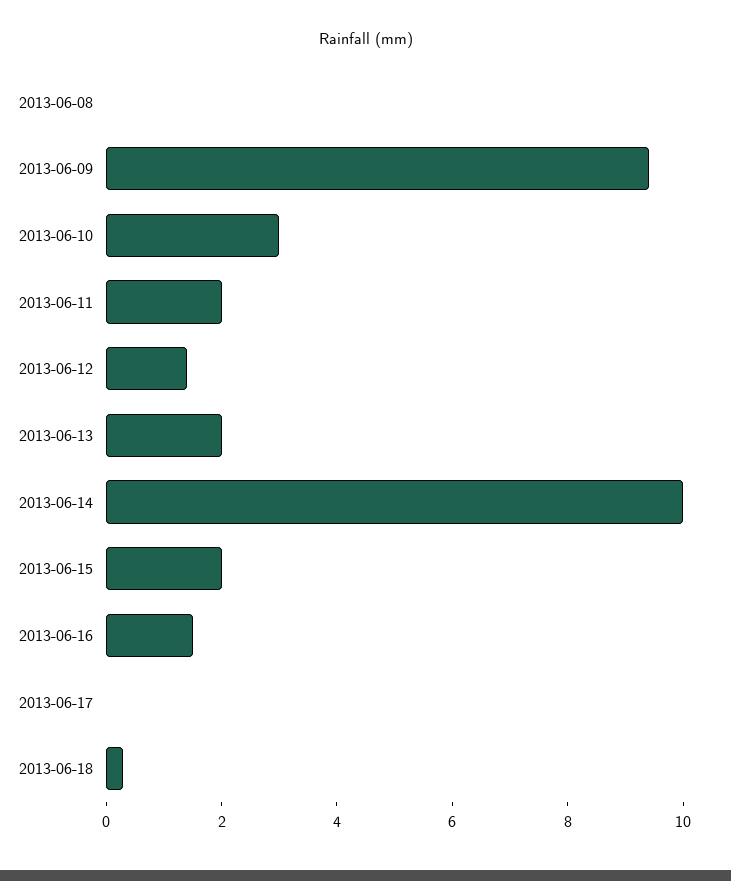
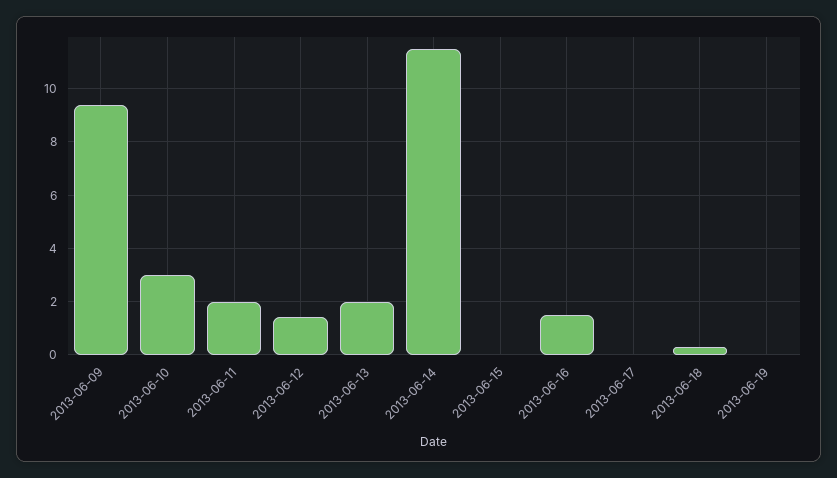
2013-06-08: 0 -> none
2013-06-14: 10 -> 11.5
2013-06-15: 2 -> 0
2013-06-19: none -> 0

